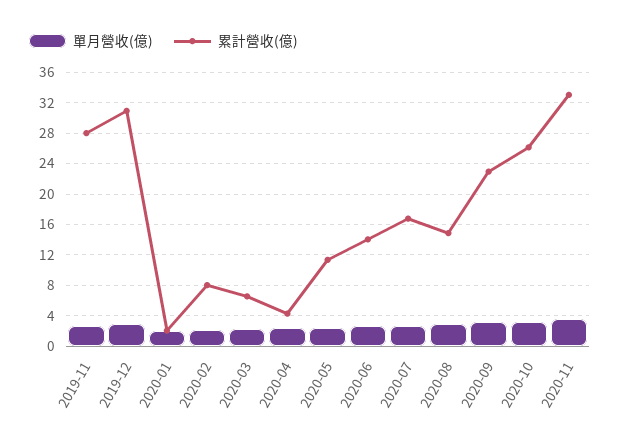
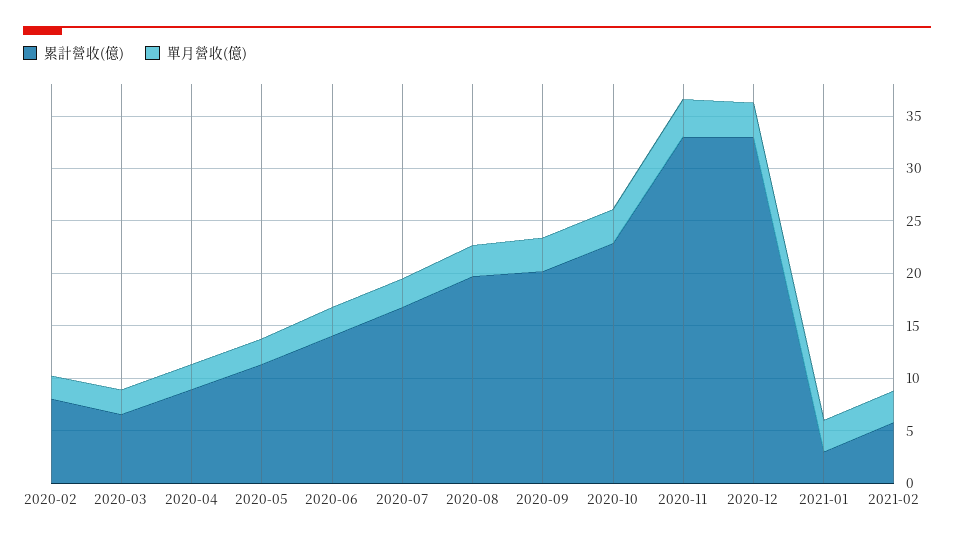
單月營收(億), 2019-11: 3 -> none
累計營收(億), 2019-11: 28 -> none
單月營收(億), 2019-12: 3 -> none
累計營收(億), 2019-12: 31 -> none
單月營收(億), 2020-01: 2 -> none
累計營收(億), 2020-01: 2 -> none
累計營收(億), 2020-04: 4 -> 9
累計營收(億), 2020-08: 15 -> 20
累計營收(億), 2020-09: 23 -> 20
累計營收(億), 2020-10: 26 -> 23
累計營收(億), 2020-12: none -> 33
單月營收(億), 2020-12: none -> 3
累計營收(億), 2021-01: none -> 3
單月營收(億), 2021-01: none -> 3
累計營收(億), 2021-02: none -> 6
單月營收(億), 2021-02: none -> 3

